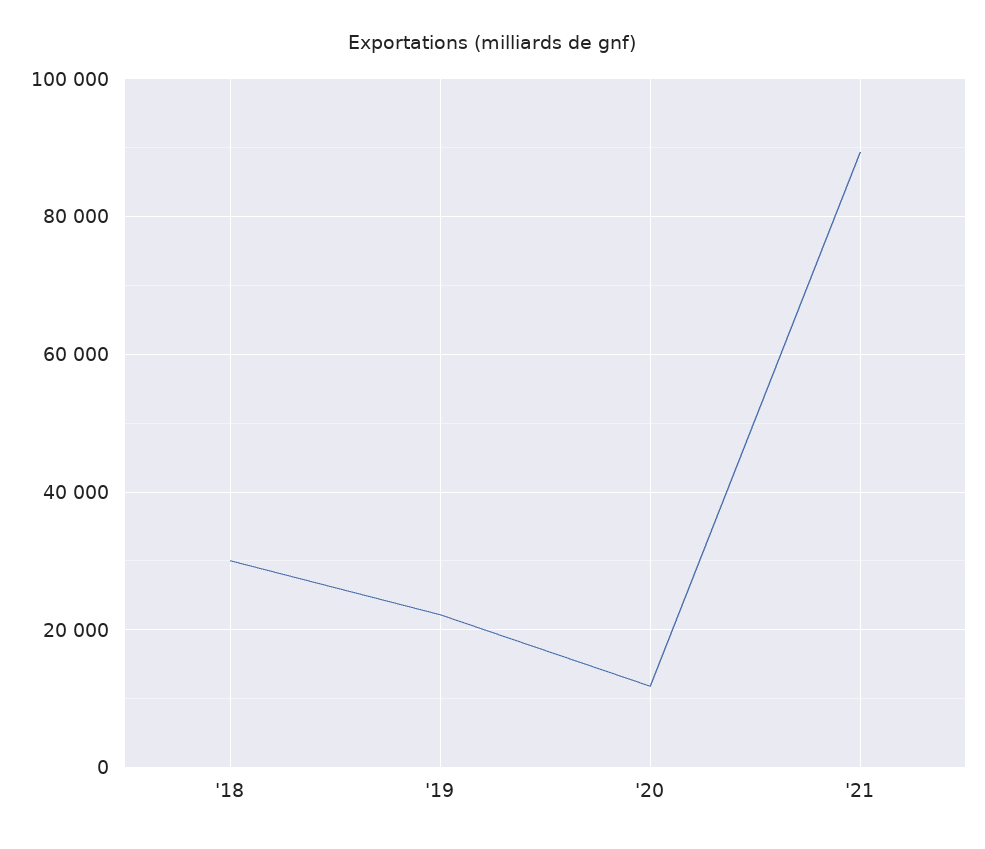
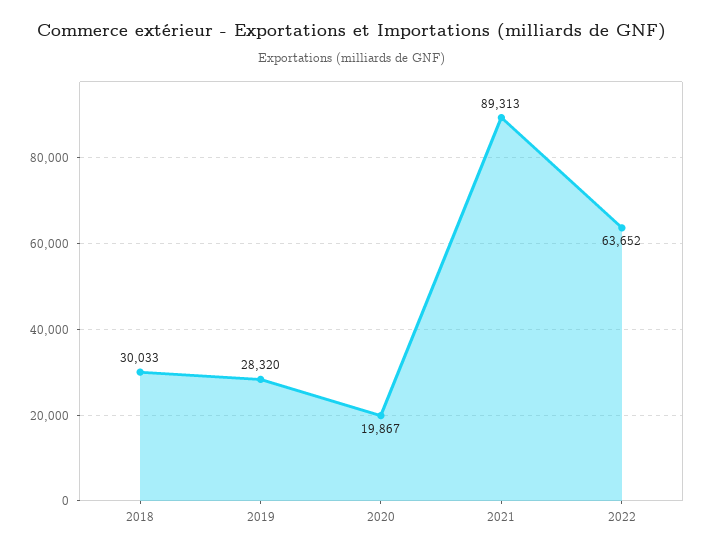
'19: 22000 -> 28320
'20: 12000 -> 19867
2022: none -> 63652

